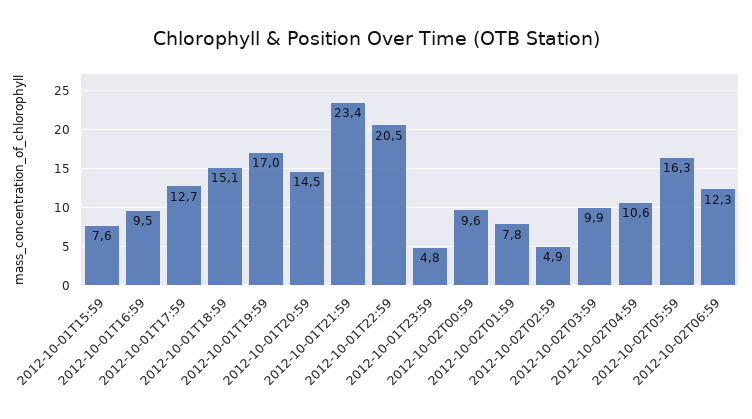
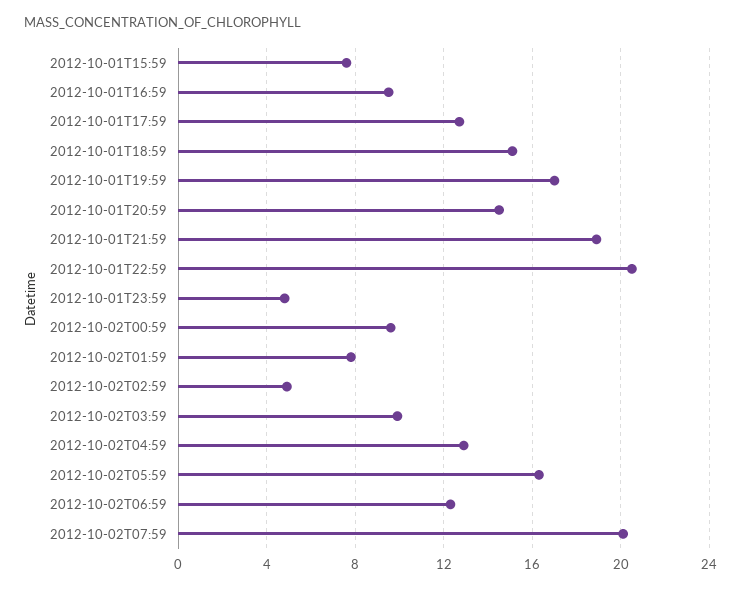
2012-10-01T21:59: 23.4 -> 19
2012-10-02T04:59: 10.6 -> 13
2012-10-02T07:59: none -> 20

